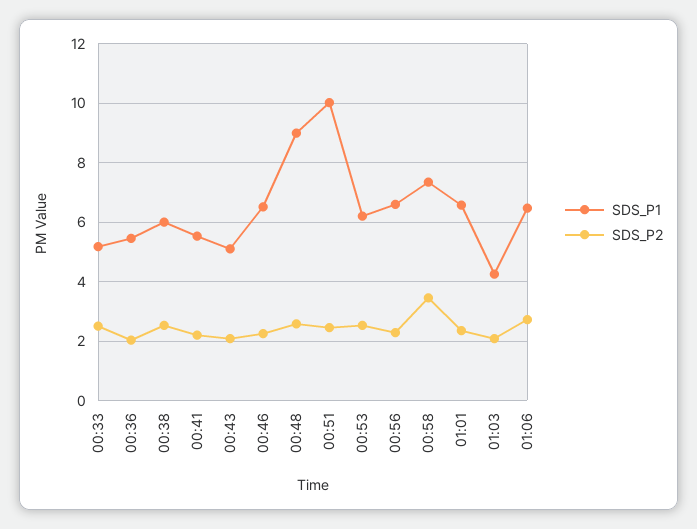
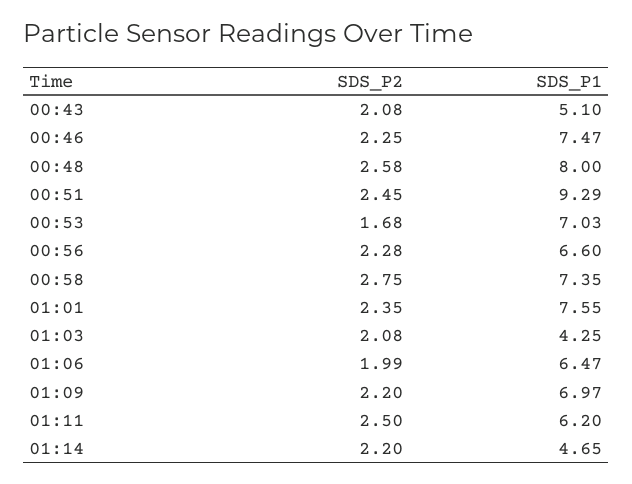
SDS_P1, 00:33: 5.25 -> none
SDS_P2, 00:33: 2.5 -> none
SDS_P1, 00:36: 5.5 -> none
SDS_P2, 00:36: 2 -> none
SDS_P1, 00:38: 6 -> none
SDS_P2, 00:38: 2.5 -> none
SDS_P1, 00:41: 5.5 -> none
SDS_P2, 00:41: 2.25 -> none
SDS_P1, 00:46: 6.5 -> 7.47
SDS_P1, 00:48: 9 -> 8
SDS_P1, 00:51: 10 -> 9.29
SDS_P1, 00:53: 6.25 -> 7.03
SDS_P2, 00:53: 2.5 -> 1.68
SDS_P2, 00:58: 3.5 -> 2.75
SDS_P1, 01:01: 6.5 -> 7.55
SDS_P2, 01:06: 2.75 -> 1.99
SDS_P2, 01:09: none -> 2.2
SDS_P1, 01:09: none -> 6.97
SDS_P2, 01:11: none -> 2.5
SDS_P1, 01:11: none -> 6.2
SDS_P2, 01:14: none -> 2.2
SDS_P1, 01:14: none -> 4.65

